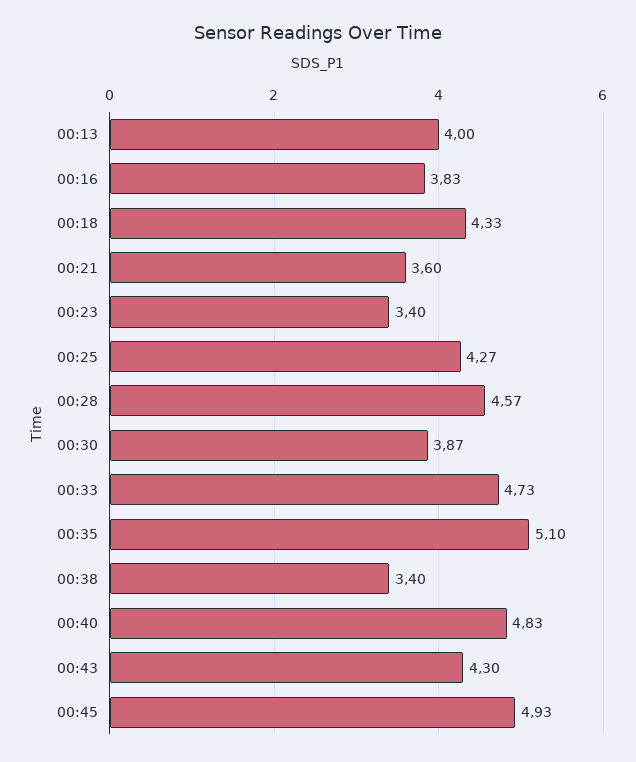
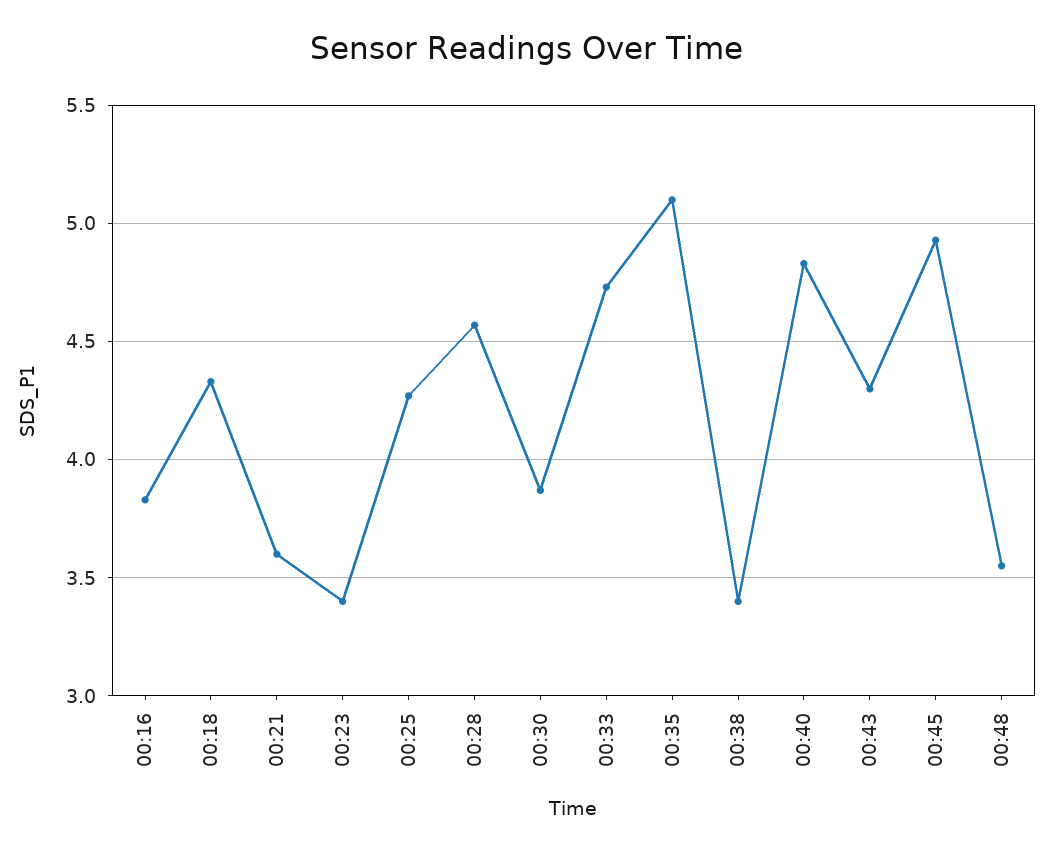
00:13: 4 -> none
00:48: none -> 3.55

